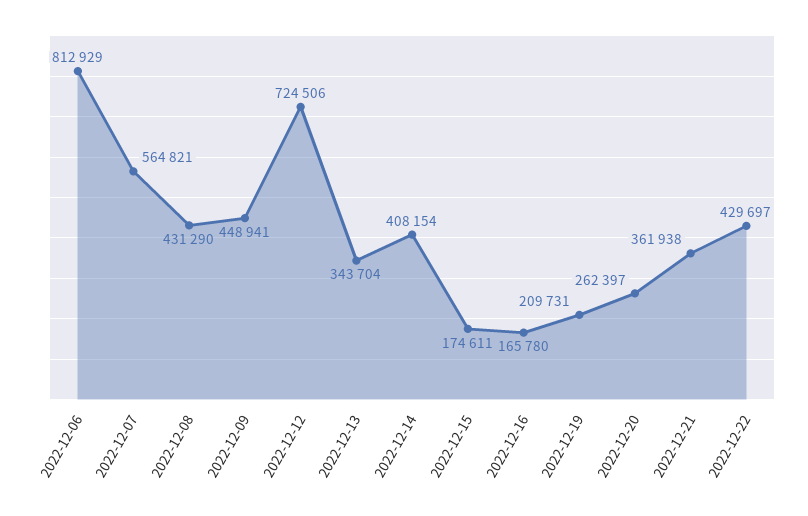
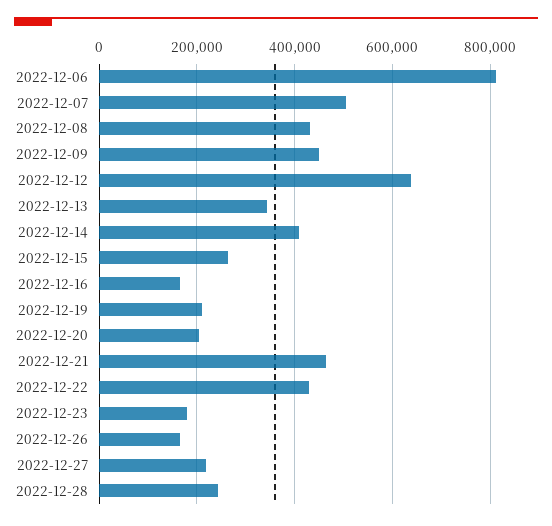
2022-12-07: 564821 -> 500000
2022-12-12: 724506 -> 640000
2022-12-15: 174611 -> 260000
2022-12-20: 262397 -> 200000
2022-12-21: 361938 -> 460000
2022-12-23: none -> 180000
2022-12-26: none -> 160000
2022-12-27: none -> 220000
2022-12-28: none -> 240000

